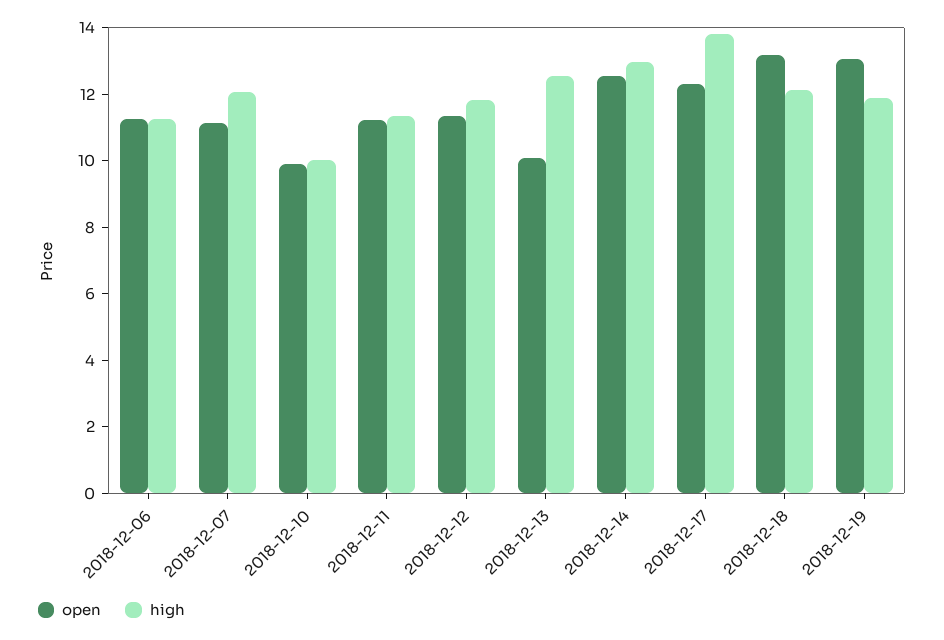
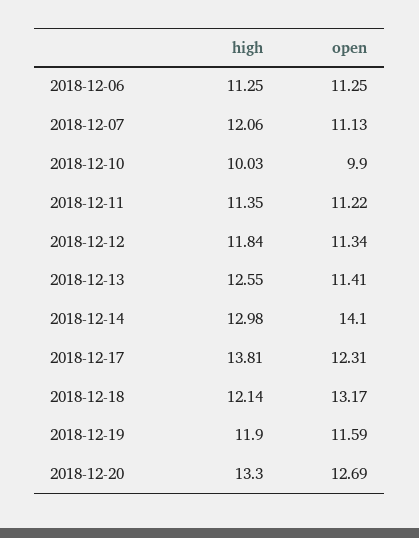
open, 2018-12-13: 10 -> 11.41
open, 2018-12-14: 12.5 -> 14.1
open, 2018-12-19: 13 -> 11.59
high, 2018-12-20: none -> 13.3
open, 2018-12-20: none -> 12.69

